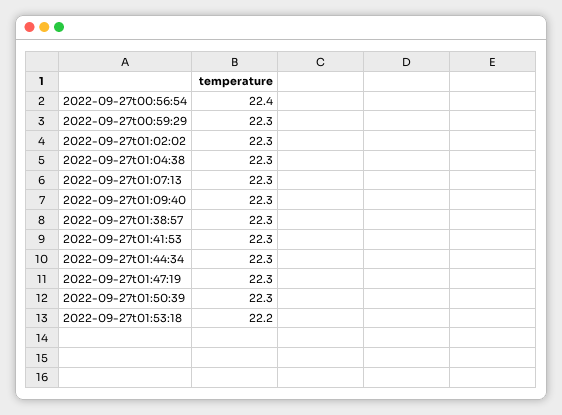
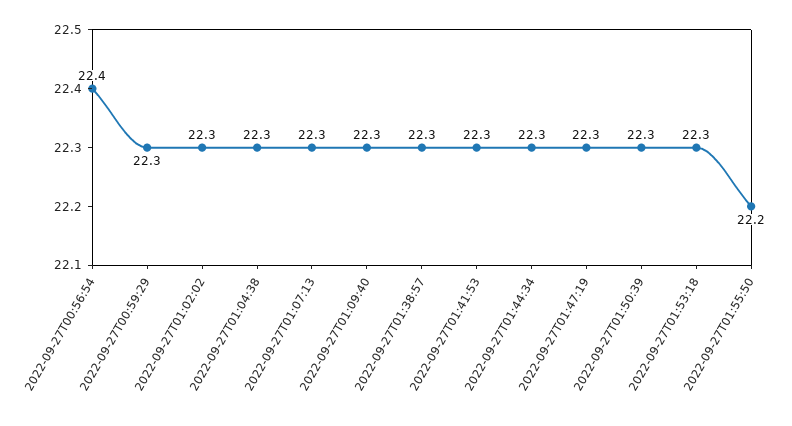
2022-09-27t01:53:18: 22.2 -> 22.3
2022-09-27T01:55:50: none -> 22.2

